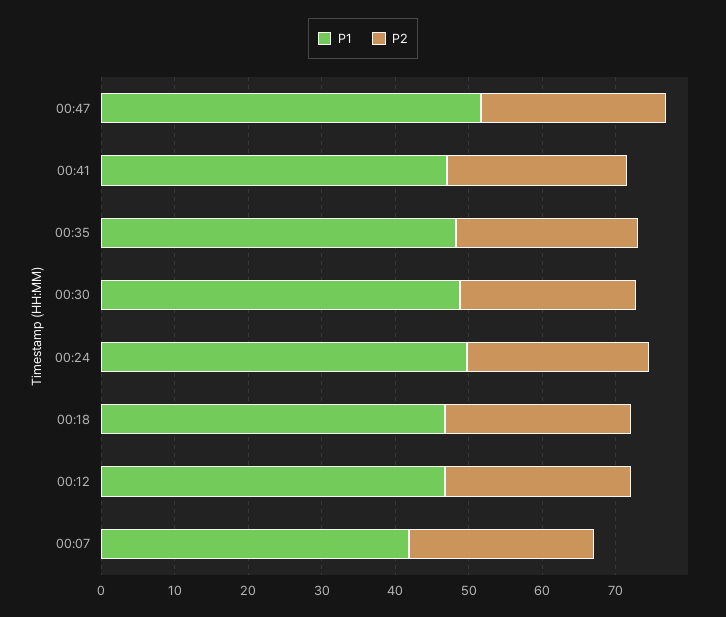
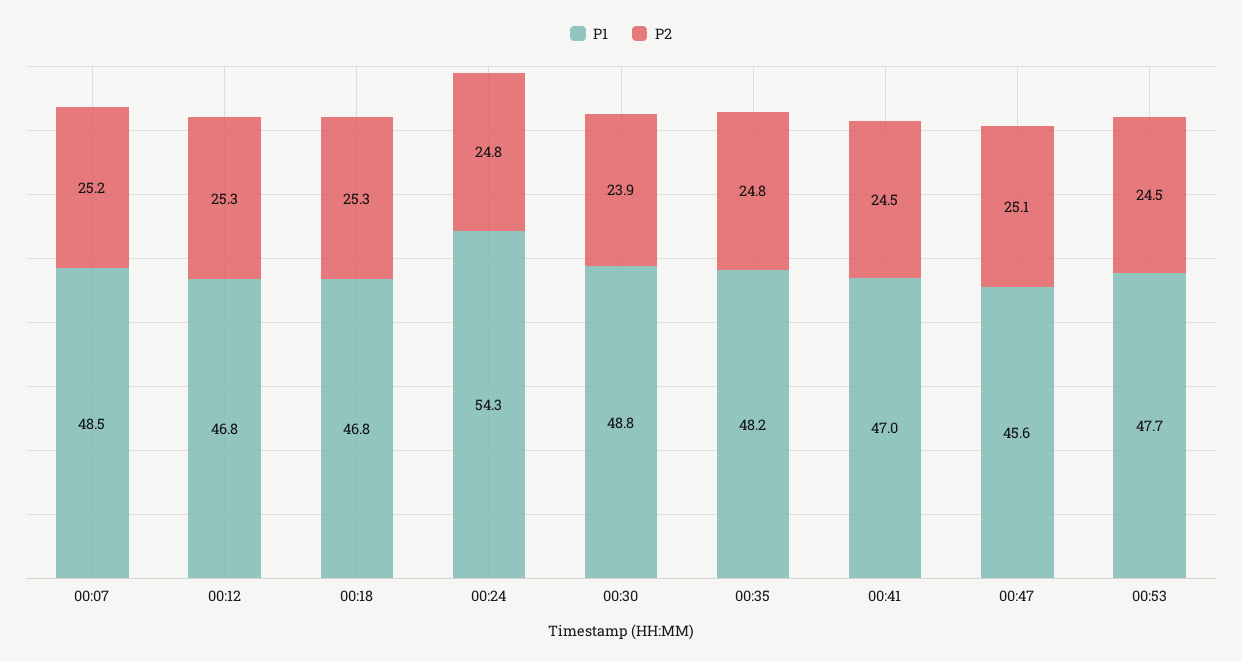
P1, 00:47: 52 -> 45.6
P1, 00:24: 50 -> 54.3
P1, 00:07: 42 -> 48.5
P1, 00:53: none -> 47.7
P2, 00:53: none -> 24.5

